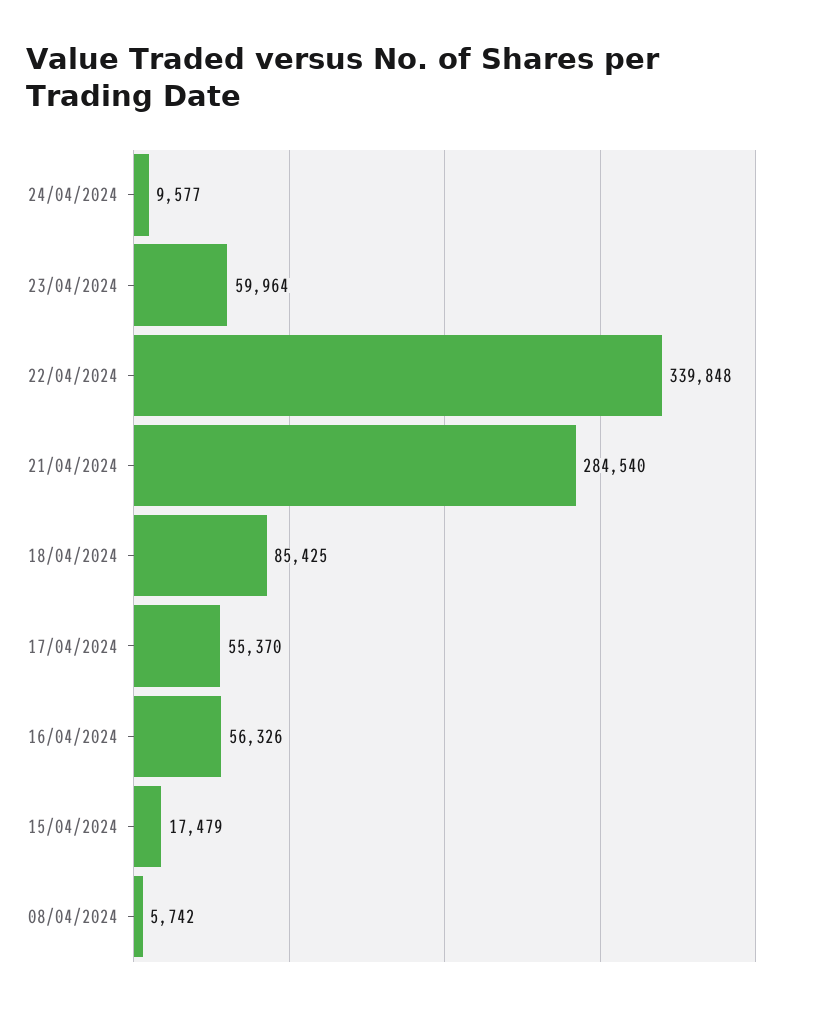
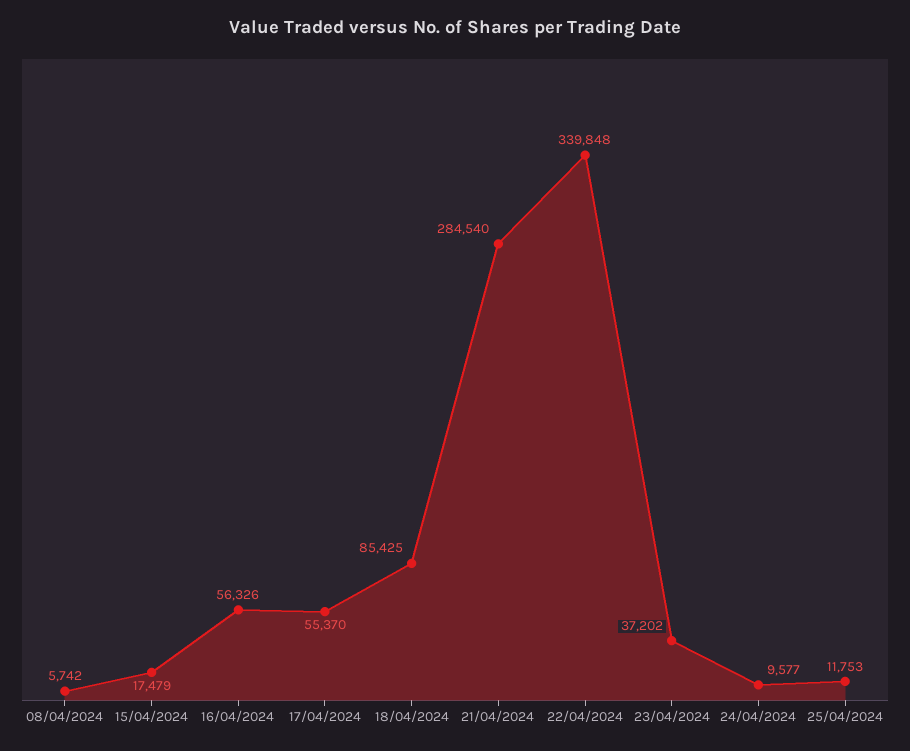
23/04/2024: 59964 -> 37202
25/04/2024: none -> 11753

